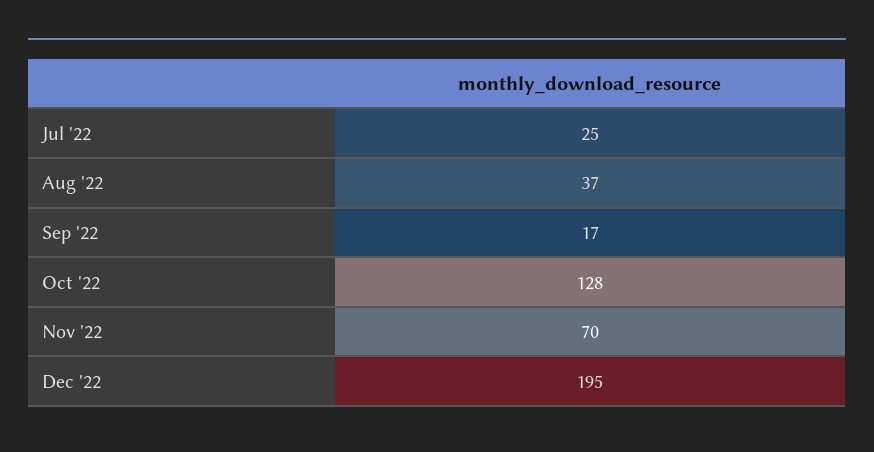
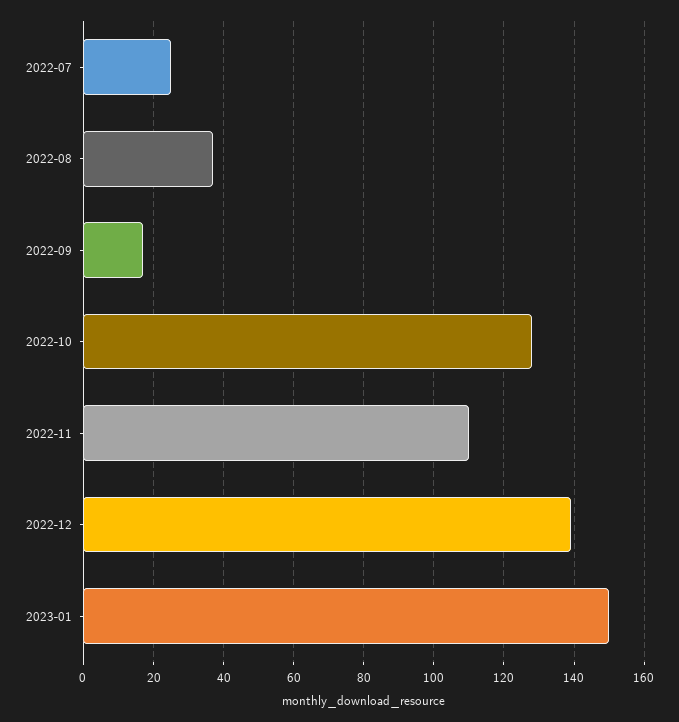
Nov '22: 70 -> 110
Dec '22: 195 -> 140
2023-01: none -> 150

